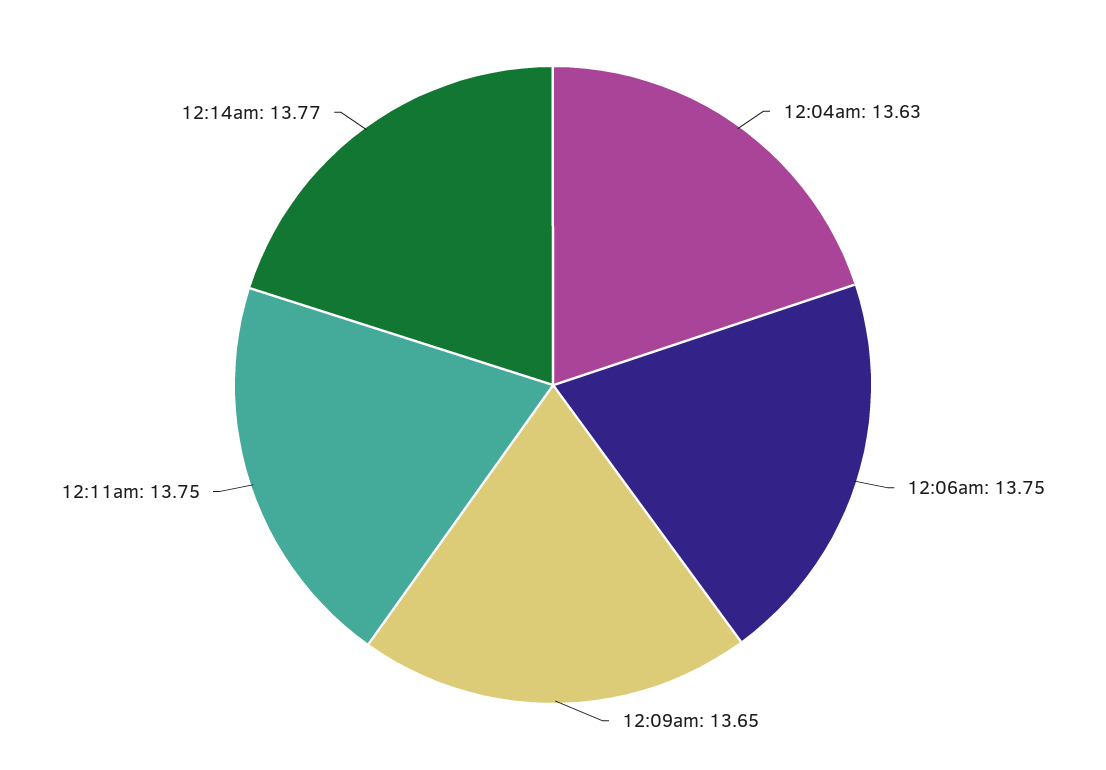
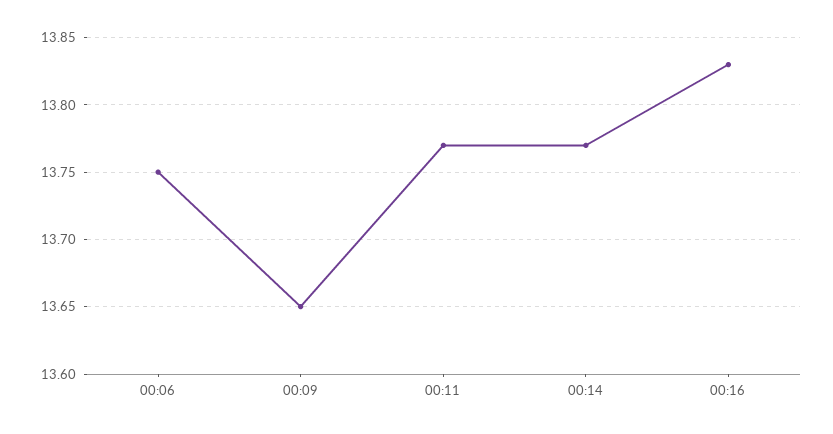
12:04am: 13.63 -> none
12:11am: 13.75 -> 13.77
00:16: none -> 13.83

